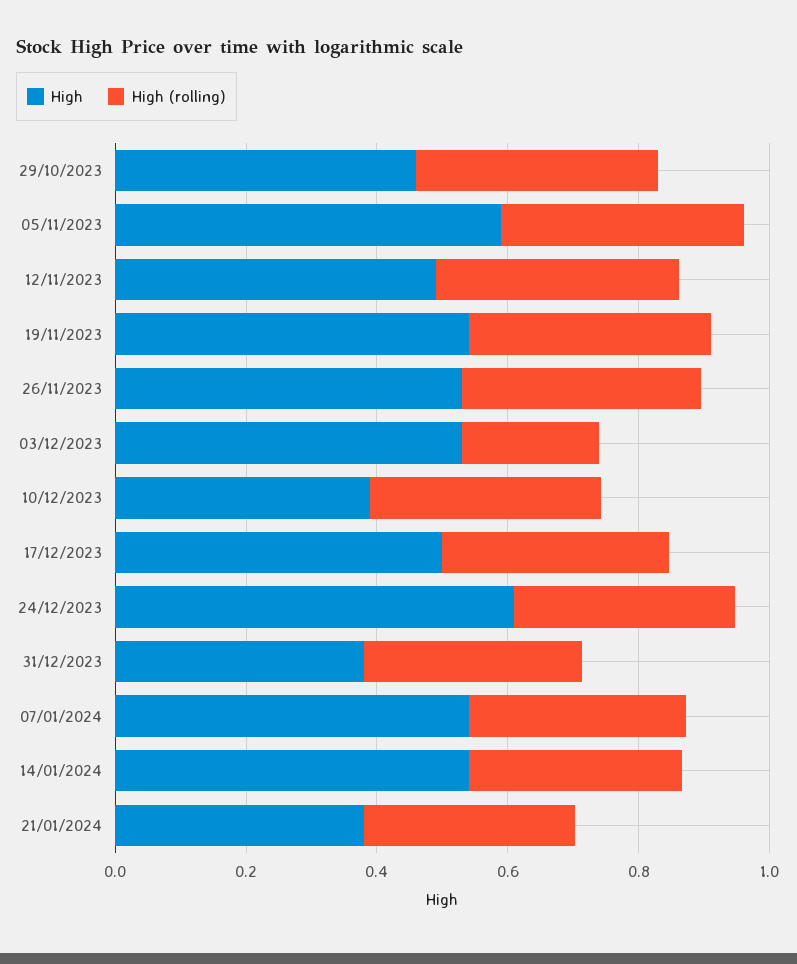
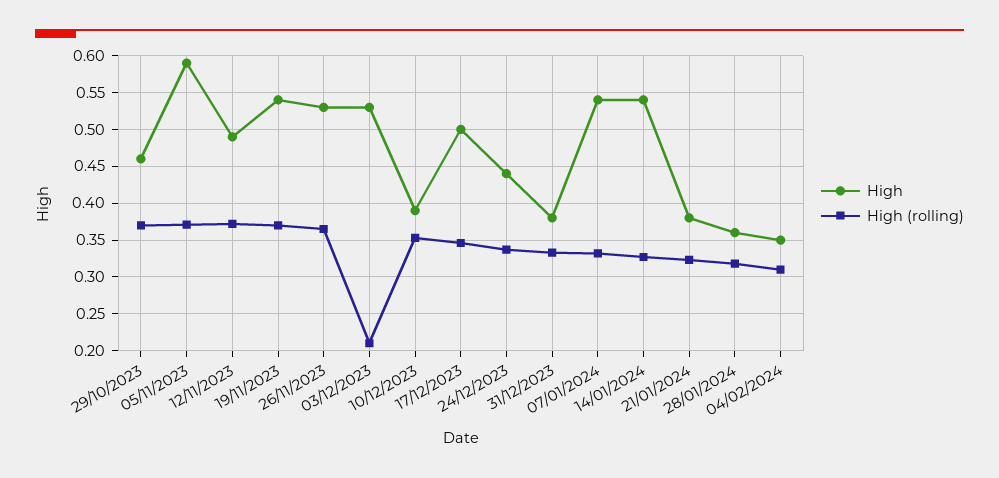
High, 24/12/2023: 0.6 -> 0.44
High, 28/01/2024: none -> 0.36
High (rolling), 28/01/2024: none -> 0.32
High, 04/02/2024: none -> 0.35
High (rolling), 04/02/2024: none -> 0.31

